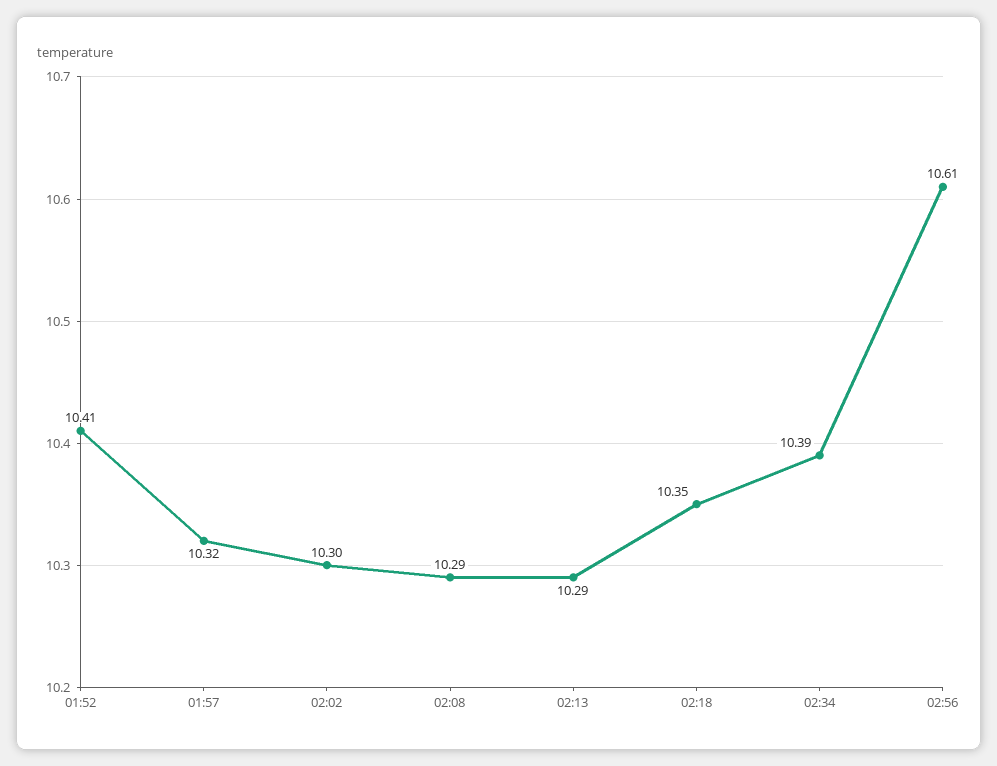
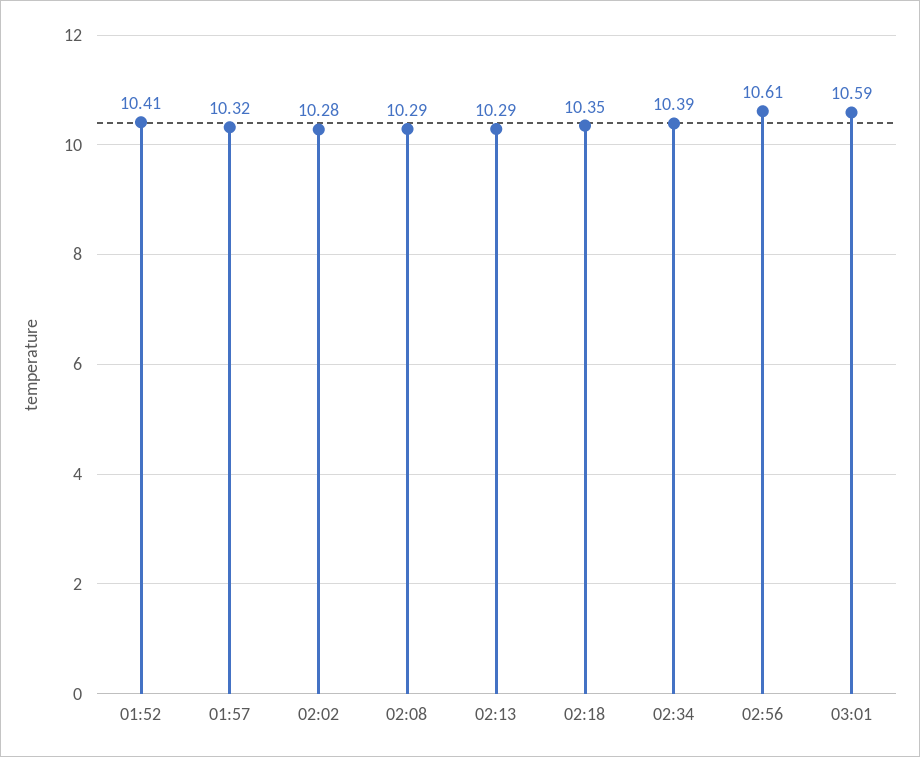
02:02: 10.3 -> 10.28
03:01: none -> 10.59

